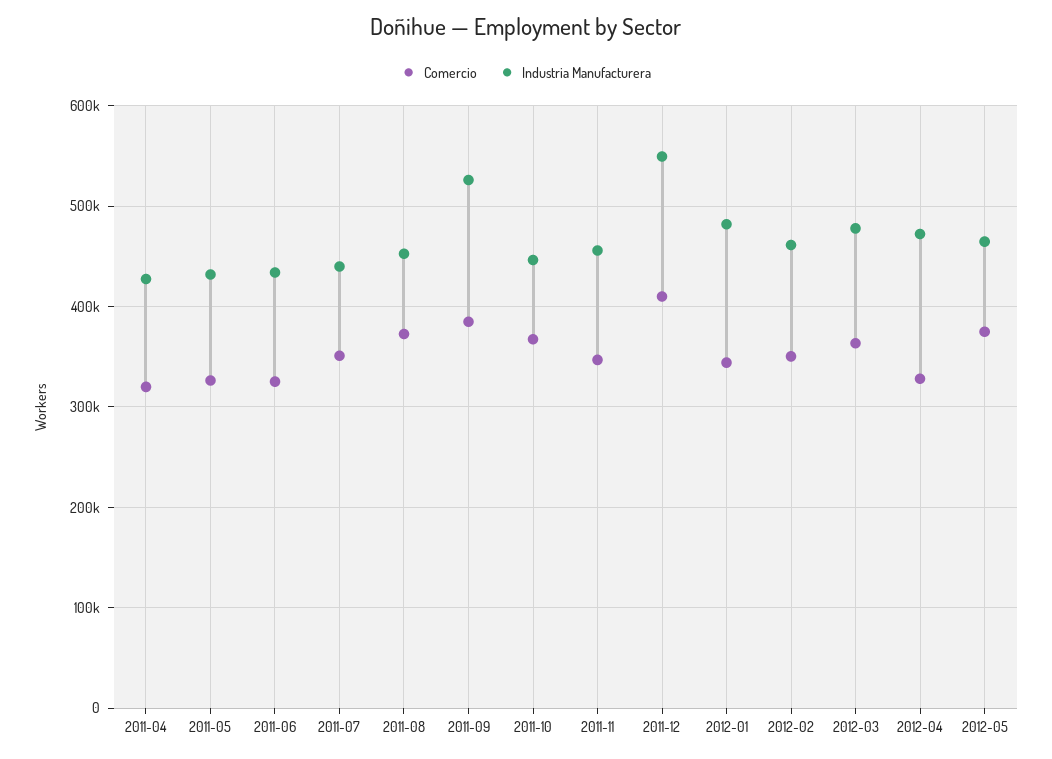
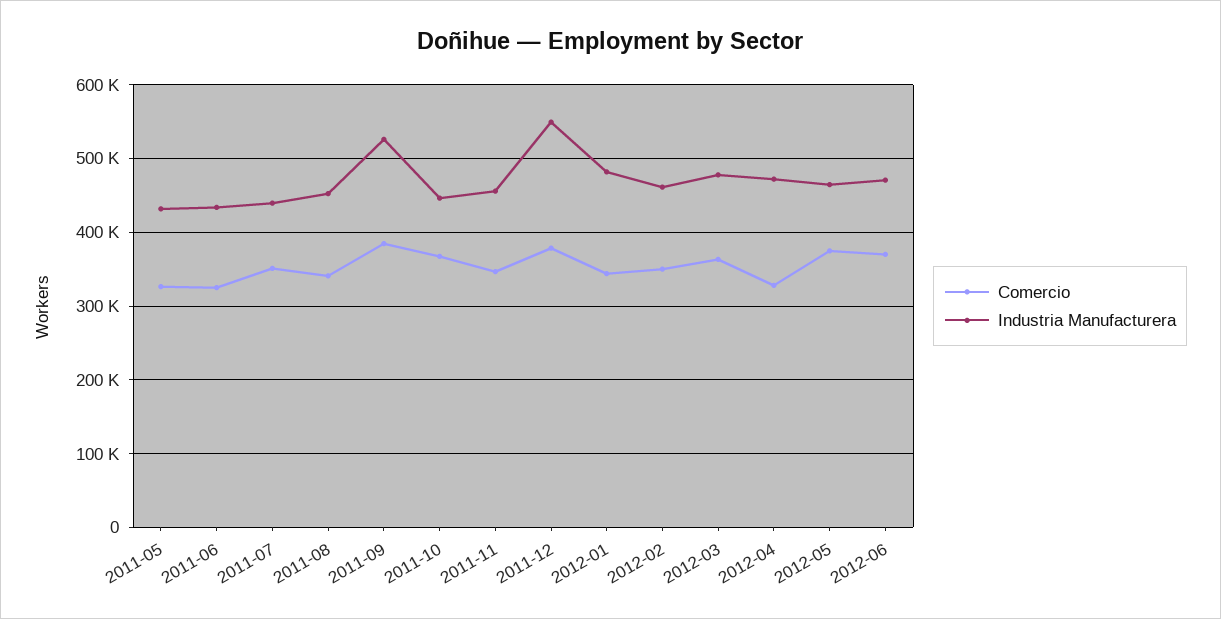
Comercio, 2011-04: 320000 -> none
Industria Manufacturera, 2011-04: 430000 -> none
Comercio, 2011-08: 370000 -> 340000
Comercio, 2011-12: 410000 -> 380000
Comercio, 2012-06: none -> 370000
Industria Manufacturera, 2012-06: none -> 470000

